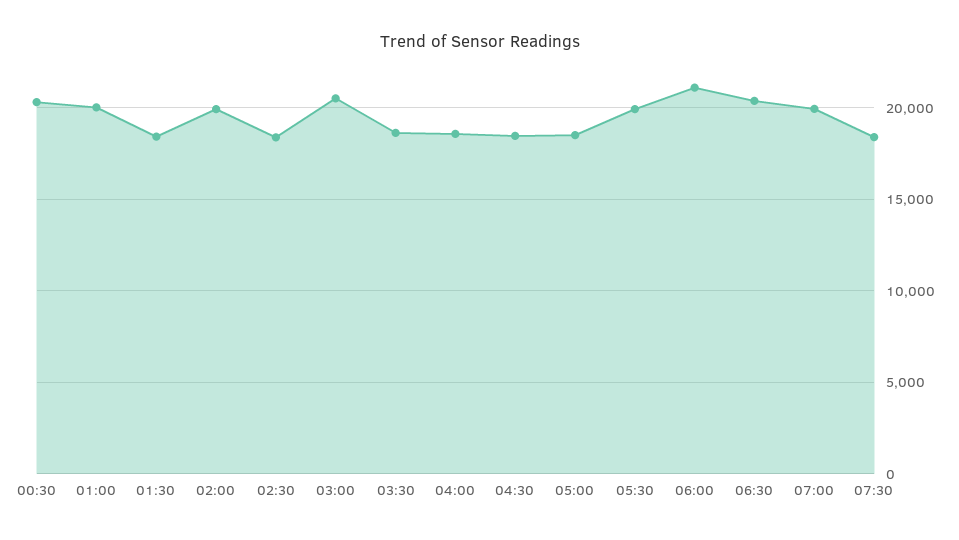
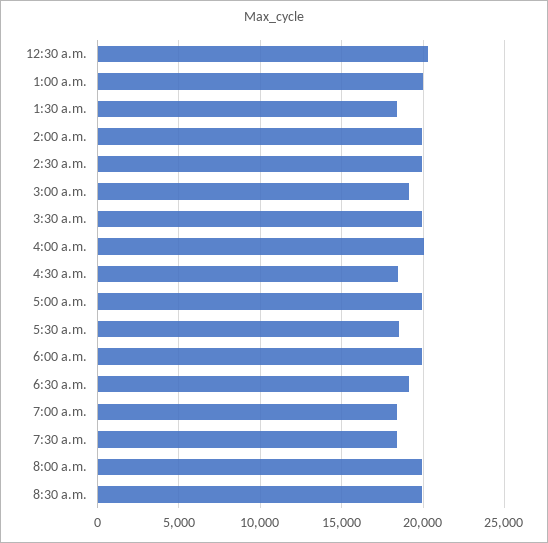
02:30: 18500 -> 20000
03:00: 20500 -> 19000
03:30: 18500 -> 20000
04:00: 18500 -> 20000
05:00: 18500 -> 20000
05:30: 20000 -> 18500
06:00: 21000 -> 20000
06:30: 20500 -> 19000
07:00: 20000 -> 18500
8:00 a.m.: none -> 20000
8:30 a.m.: none -> 20000

